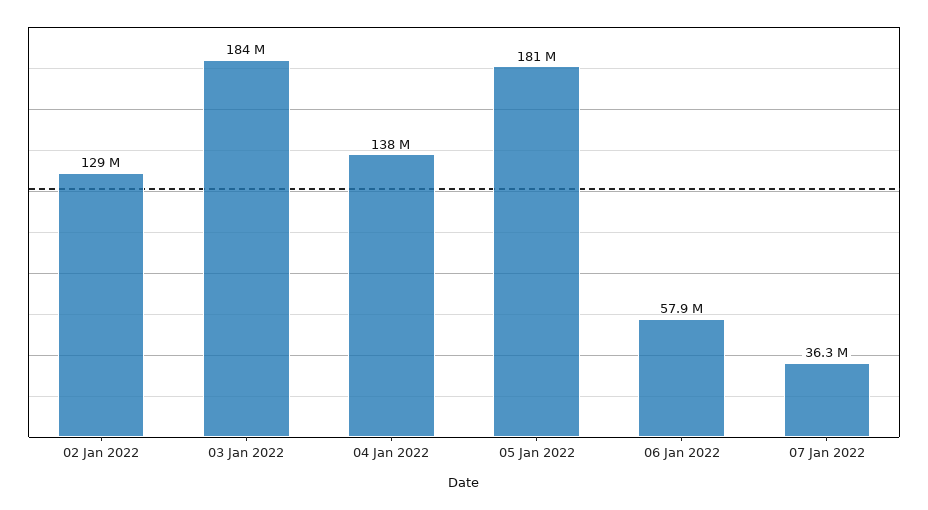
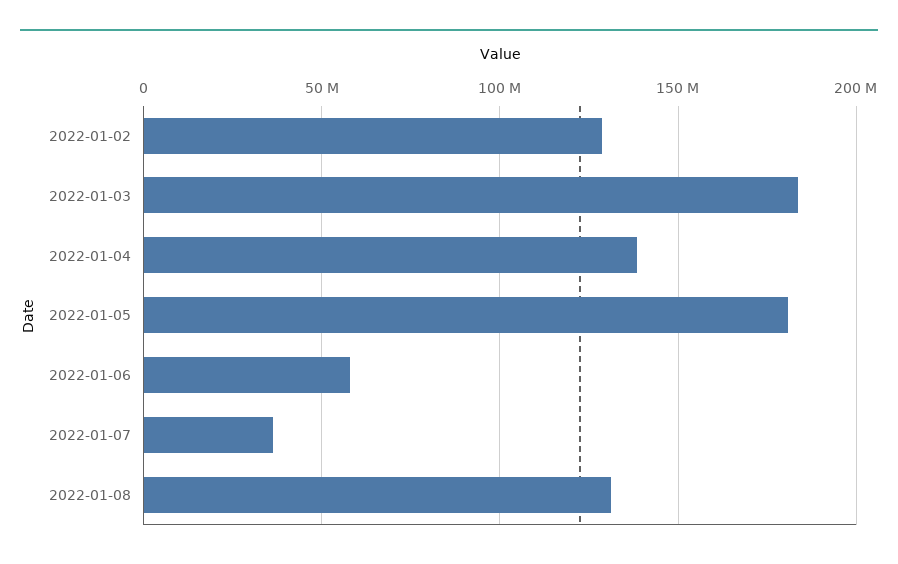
2022-01-08: none -> 130000000

